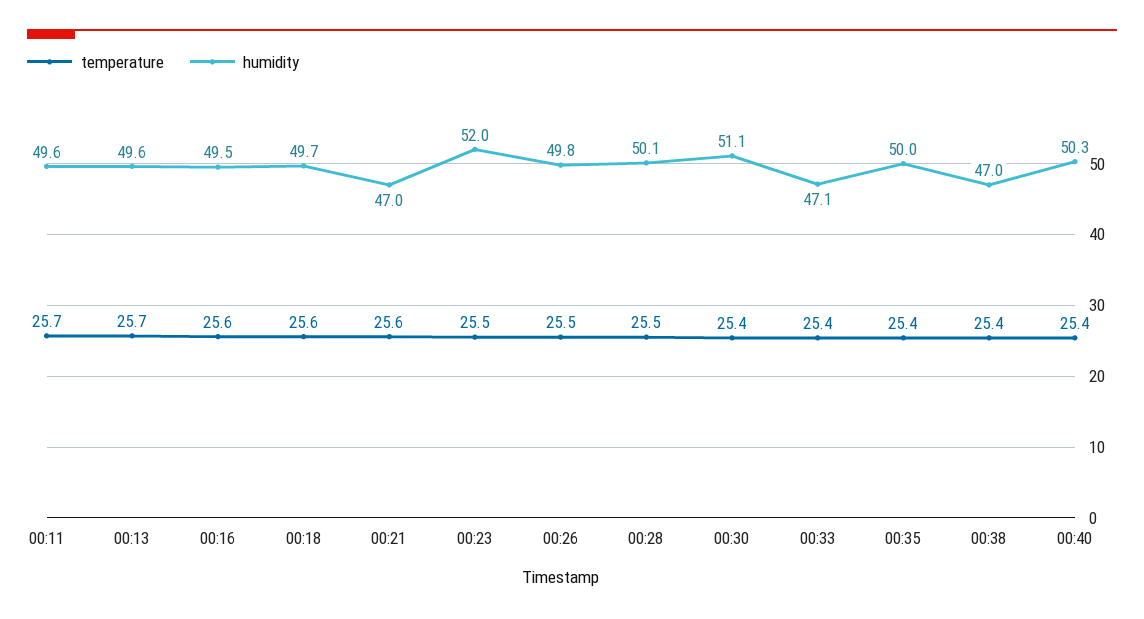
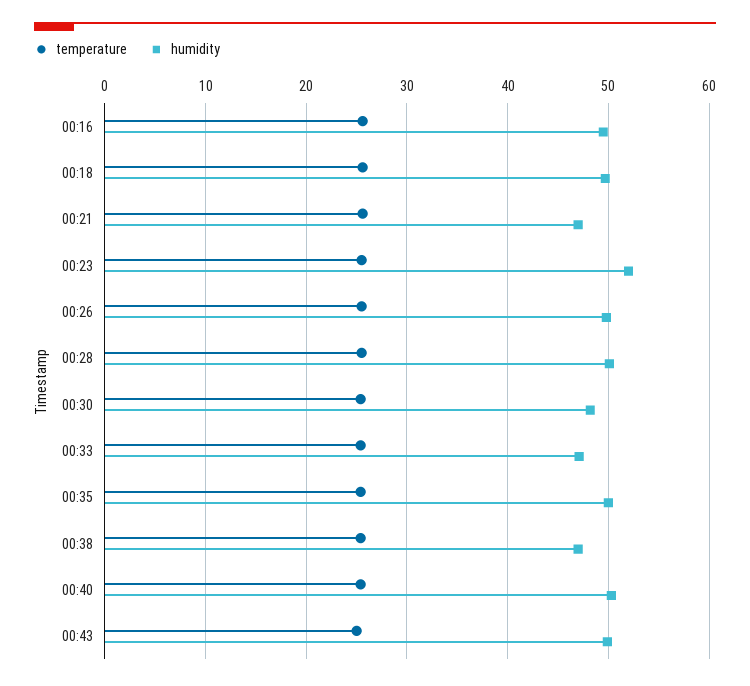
temperature, 00:11: 25.7 -> none
humidity, 00:11: 49.6 -> none
temperature, 00:13: 25.7 -> none
humidity, 00:13: 49.6 -> none
humidity, 00:30: 51.1 -> 48
temperature, 00:43: none -> 25
humidity, 00:43: none -> 50

